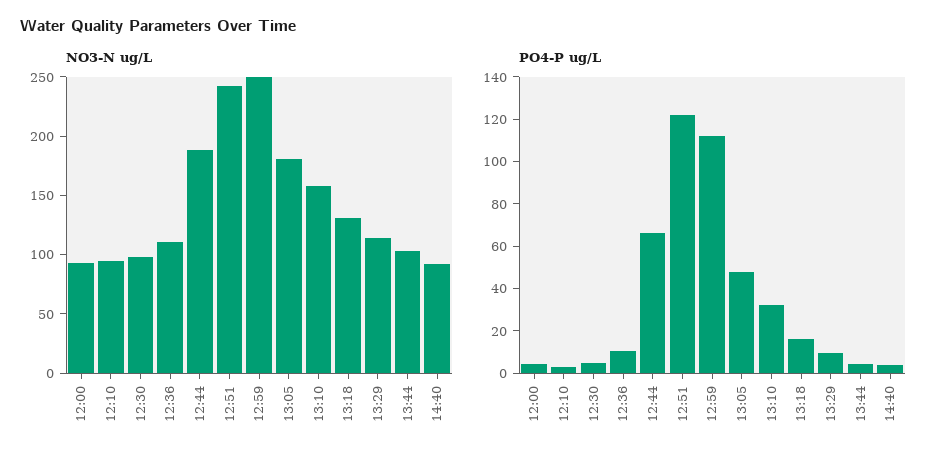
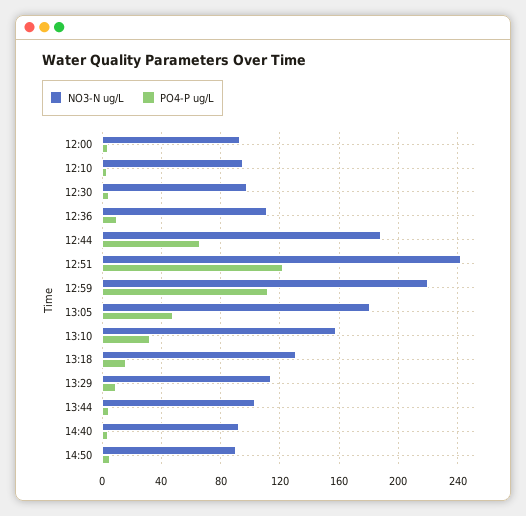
NO3-N ug/L, 12:59: 250 -> 220
NO3-N ug/L, 14:50: none -> 90
PO4-P ug/L, 14:50: none -> 5

